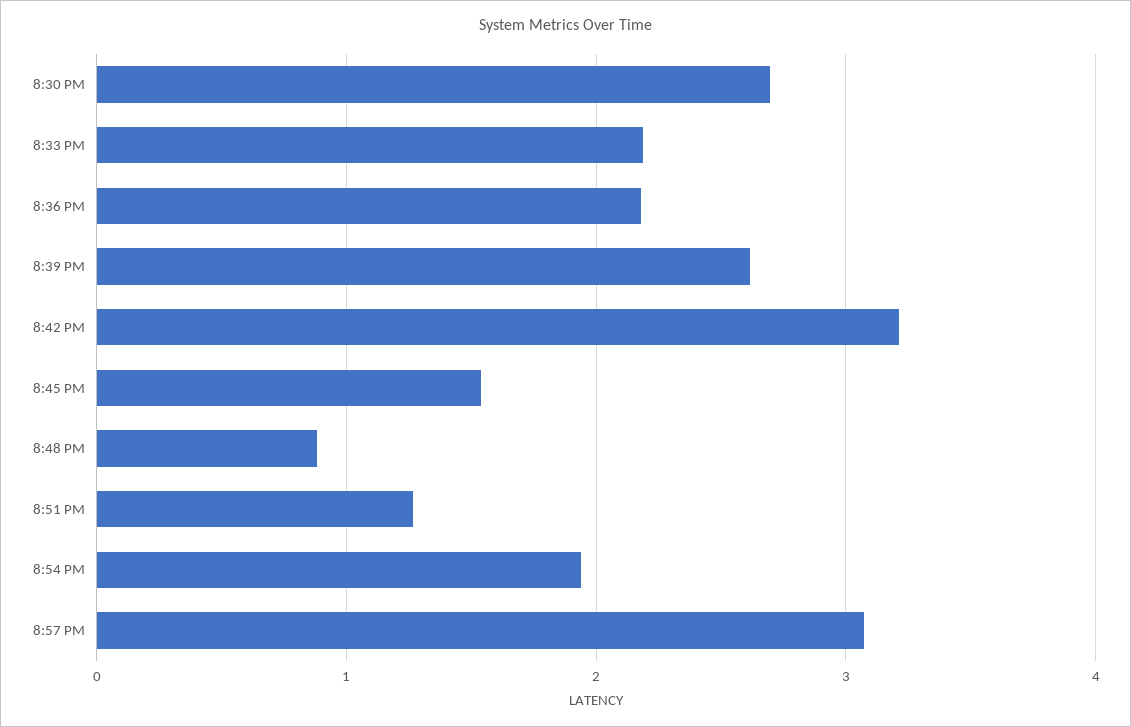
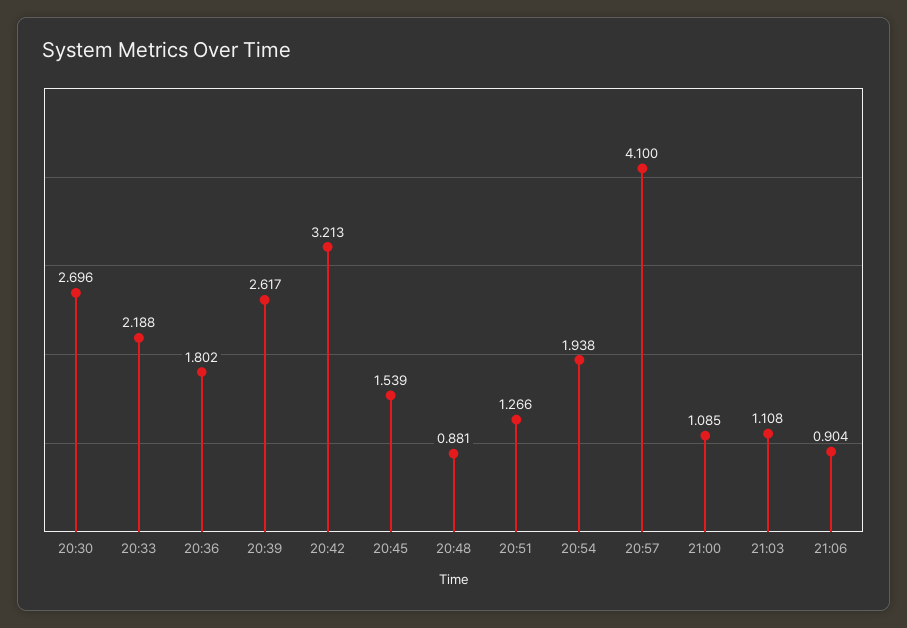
8:36 PM: 2.2 -> 1.802
8:57 PM: 3.1 -> 4.1
21:00: none -> 1.085
21:03: none -> 1.108
21:06: none -> 0.904

